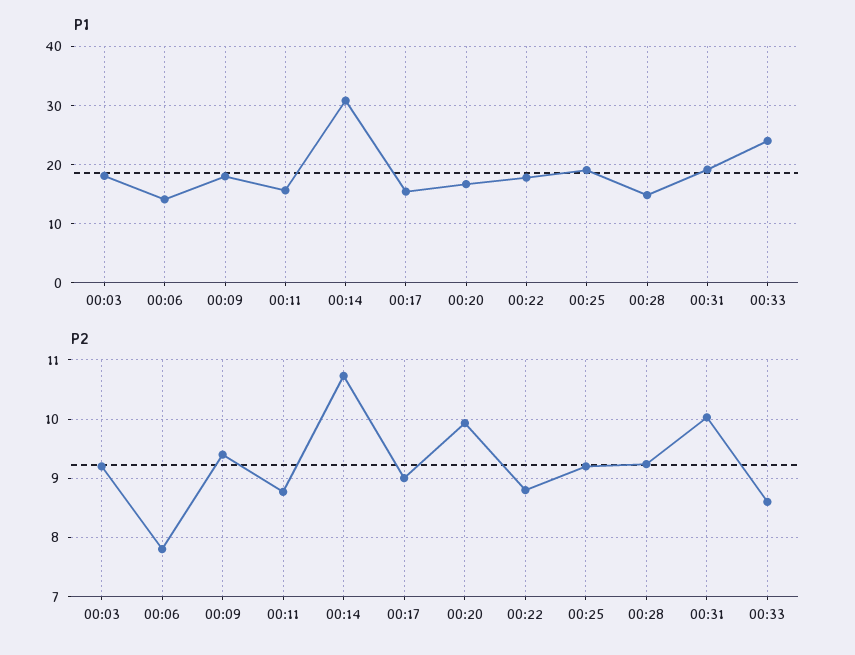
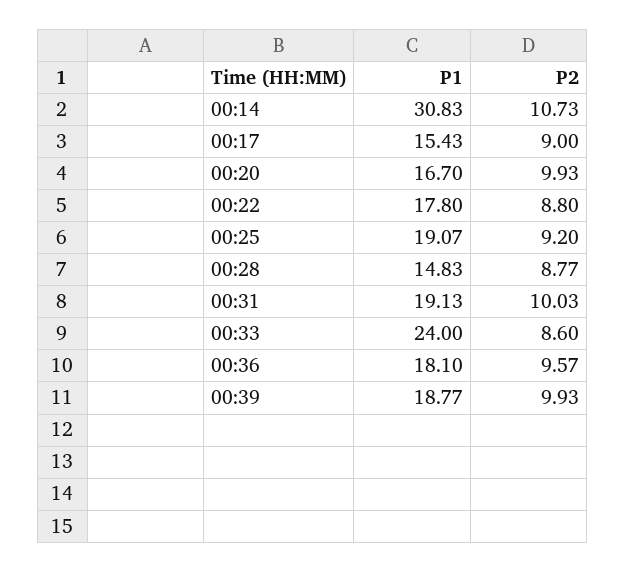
P1, 00:03: 18 -> none
P1, 00:06: 14 -> none
P1, 00:09: 18 -> none
P1, 00:11: 16 -> none
P2, 00:03: 9.2 -> none
P2, 00:06: 7.8 -> none
P2, 00:09: 9.4 -> none
P2, 00:11: 8.8 -> none
P2, 00:28: 9.2 -> 8.77
P1, 00:36: none -> 18.1
P2, 00:36: none -> 9.57
P1, 00:39: none -> 18.77
P2, 00:39: none -> 9.93

